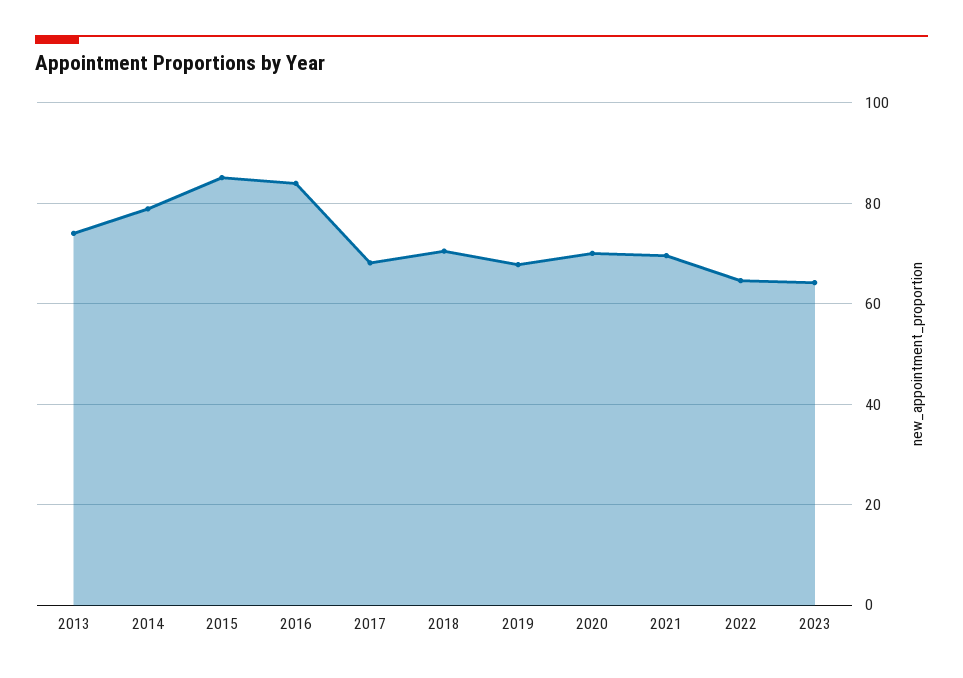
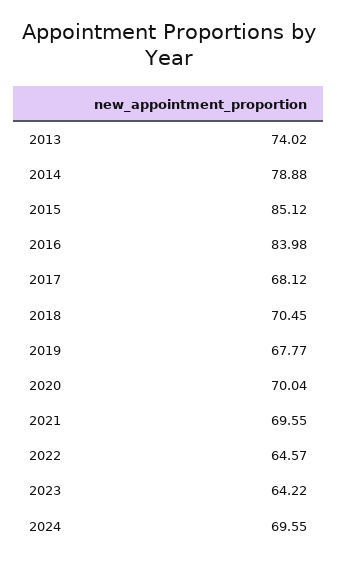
2024: none -> 69.55

